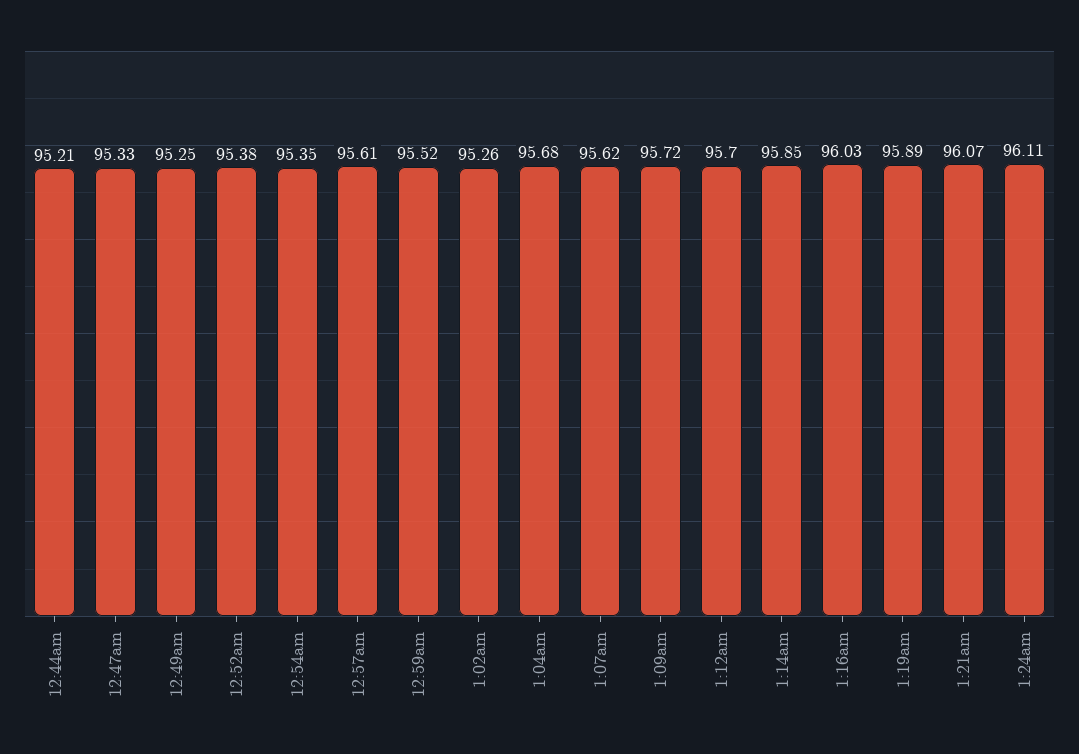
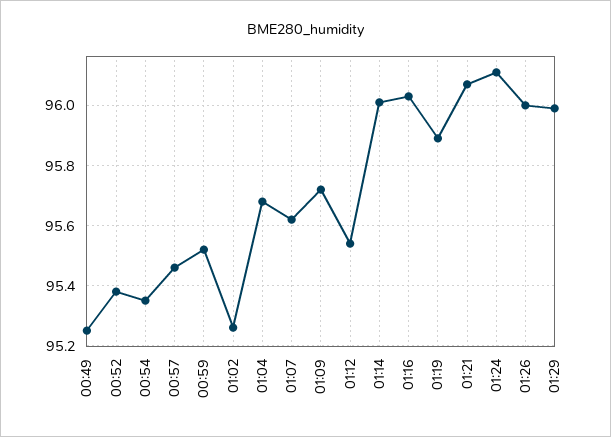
12:44am: 95.21 -> none
12:47am: 95.33 -> none
12:57am: 95.61 -> 95.45
1:12am: 95.7 -> 95.55
1:14am: 95.85 -> 96
01:26: none -> 96
01:29: none -> 96

